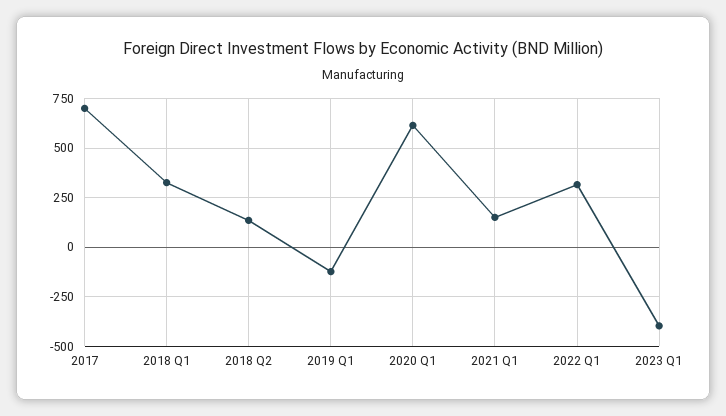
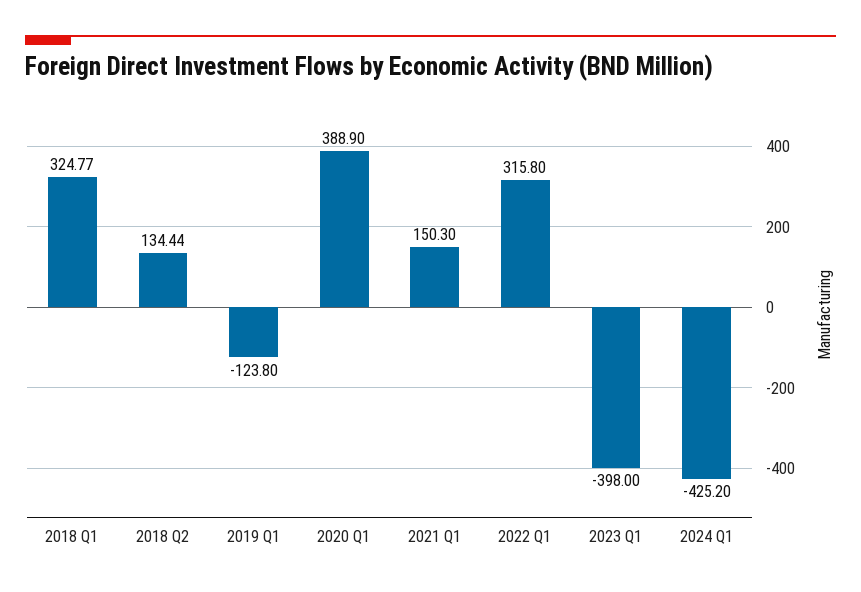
2017: 700 -> none
2020 Q1: 600 -> 388.9
2024 Q1: none -> -425.2

